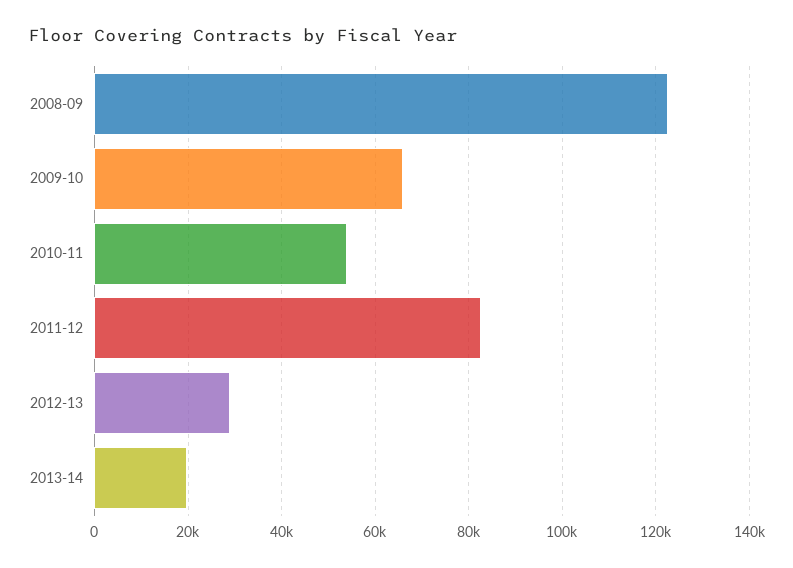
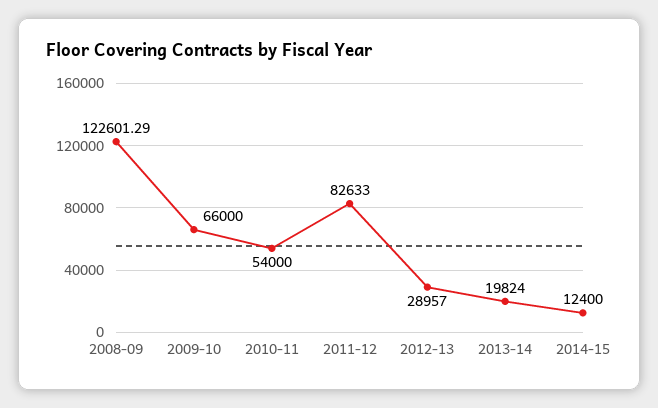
2014-15: none -> 12400

